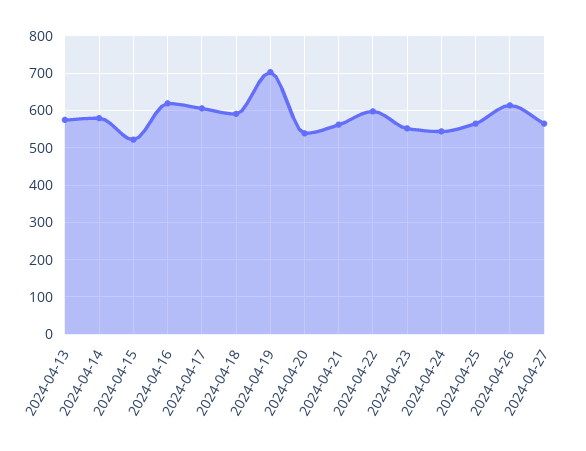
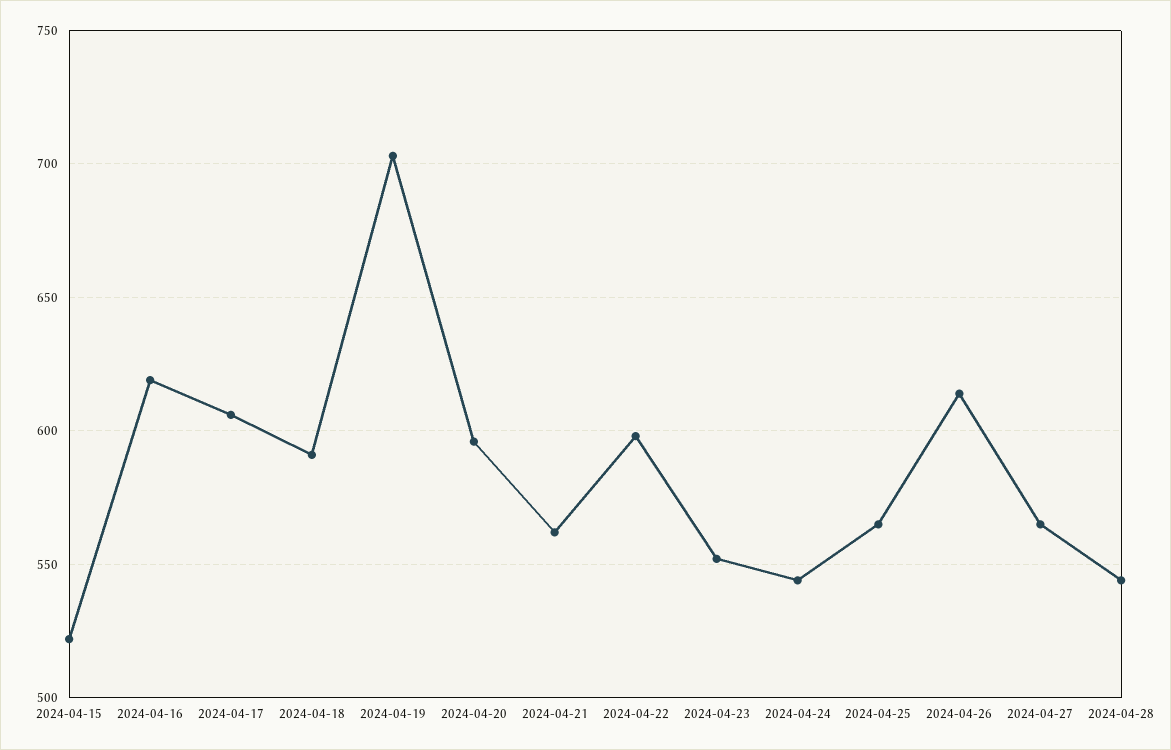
2024-04-13: 580 -> none
2024-04-14: 580 -> none
2024-04-20: 540 -> 595
2024-04-28: none -> 545

